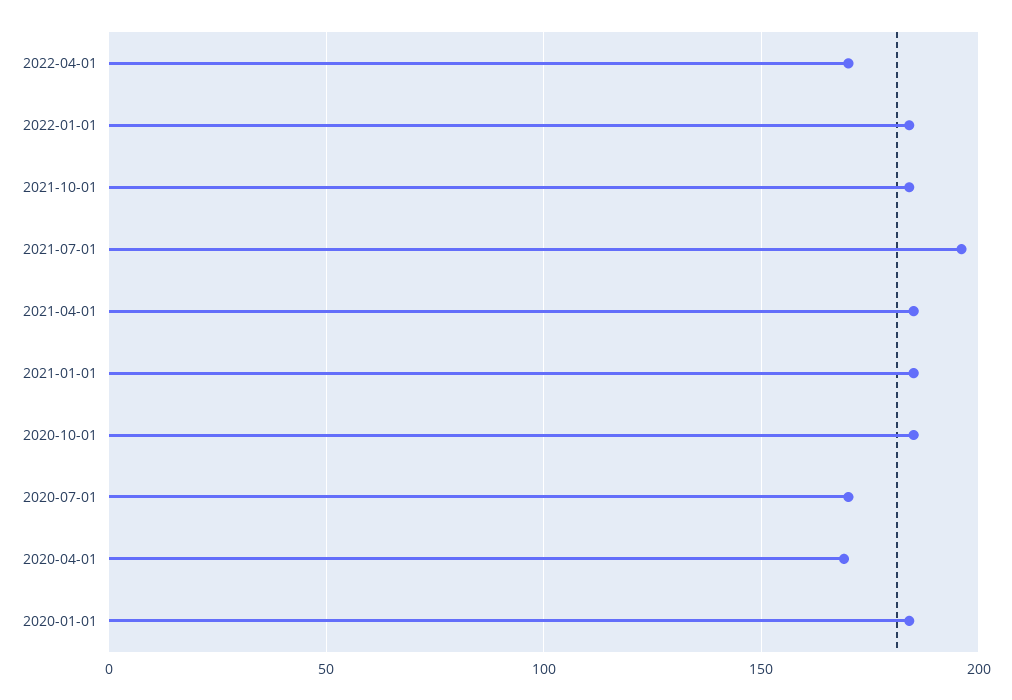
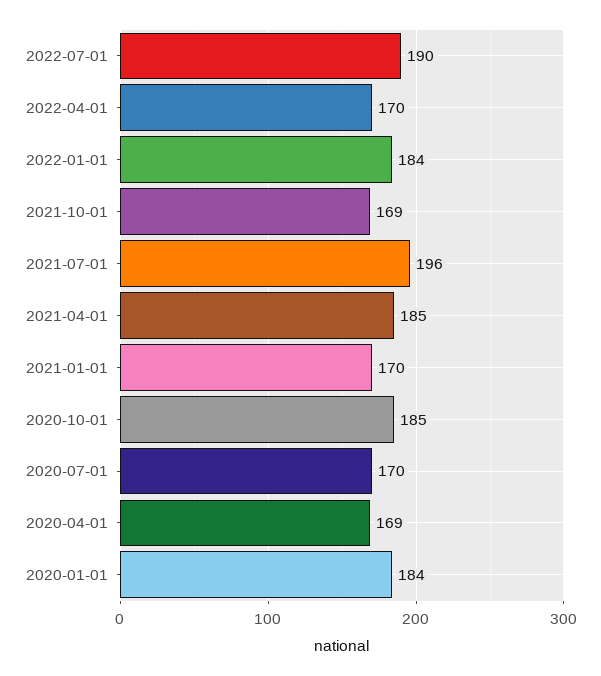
2021-10-01: 185 -> 169
2021-01-01: 185 -> 170
2022-07-01: none -> 190

